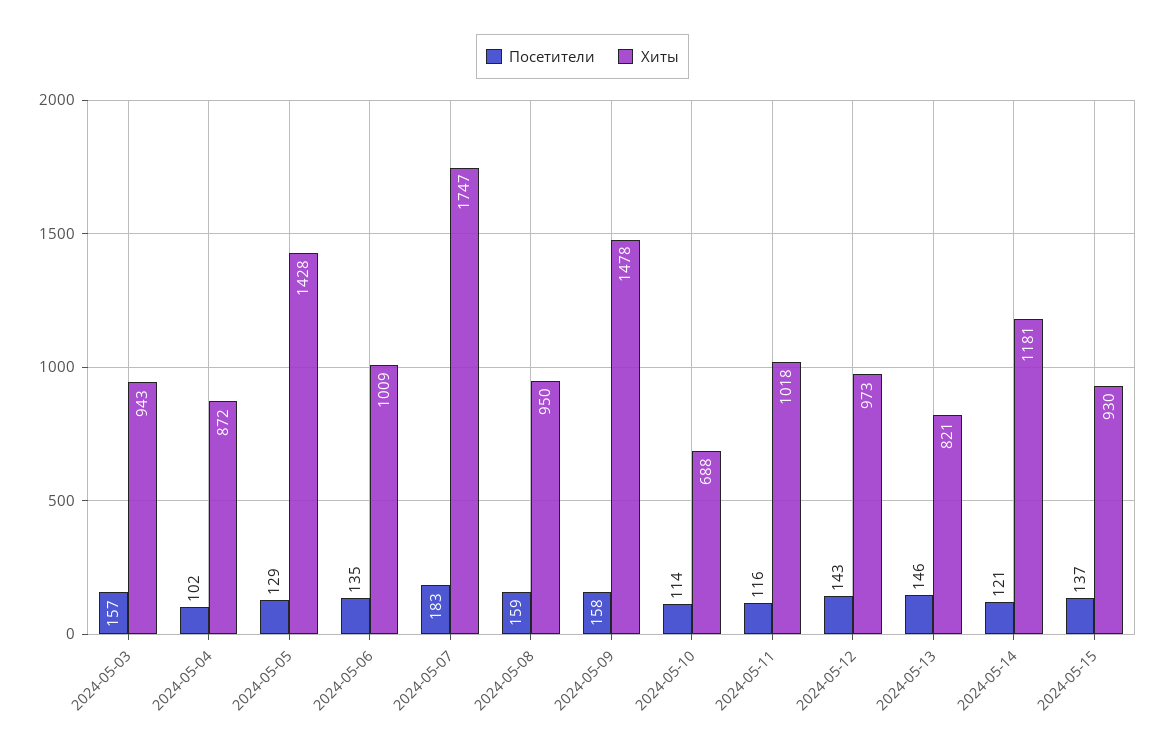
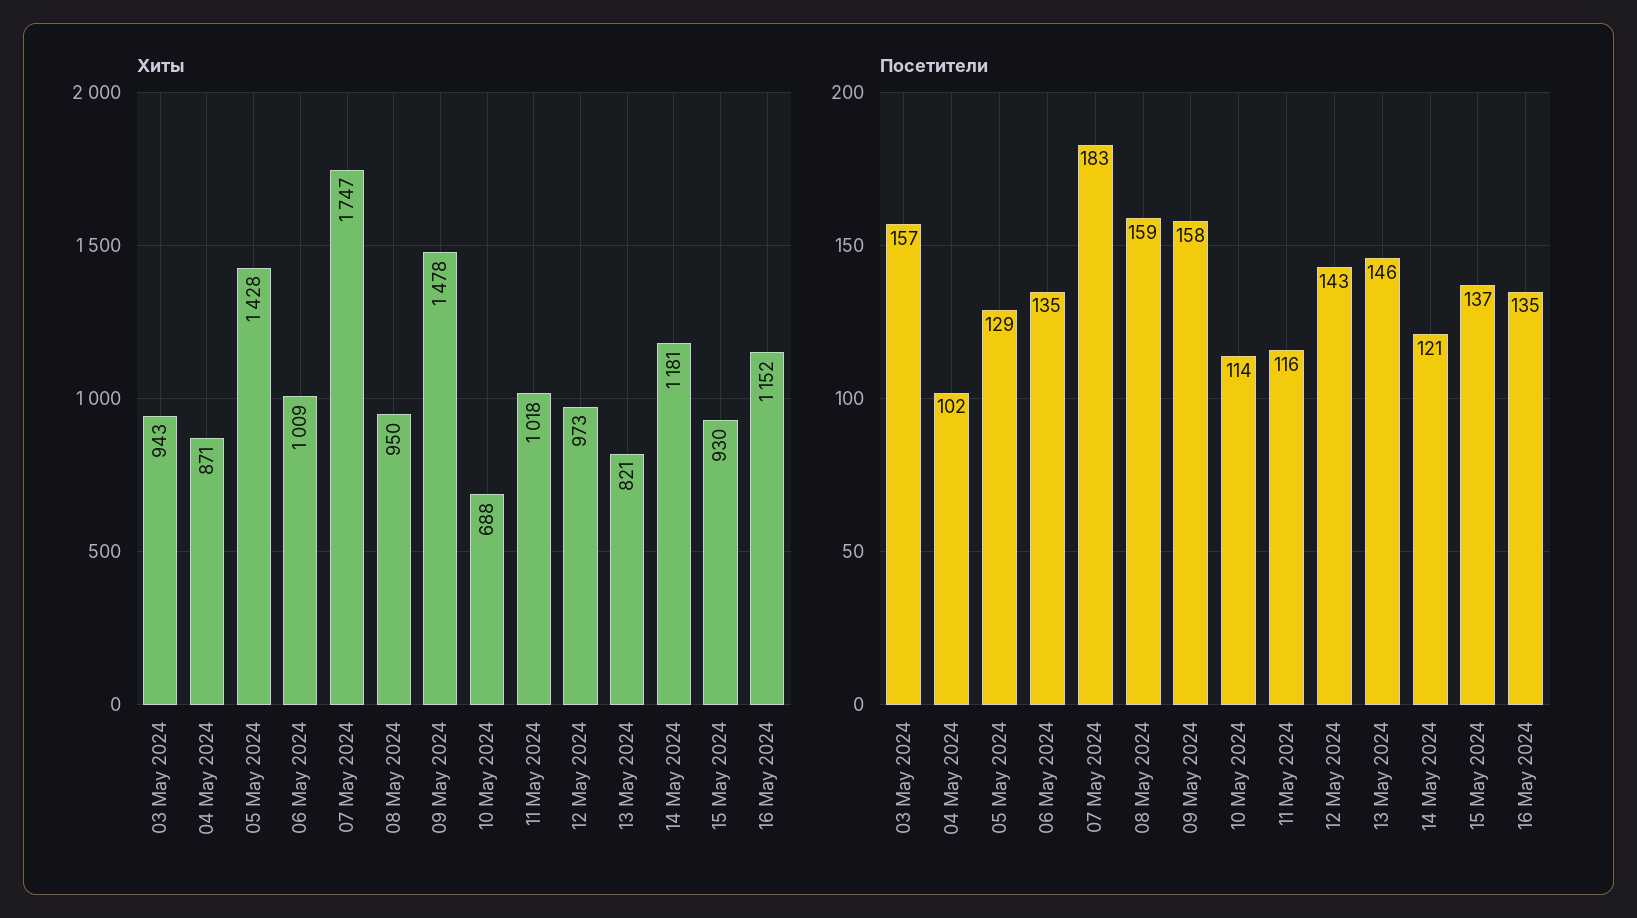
Хиты, 2024-05-04: 872 -> 871
Хиты, 16 May 2024: none -> 1152
Посетители, 16 May 2024: none -> 135

